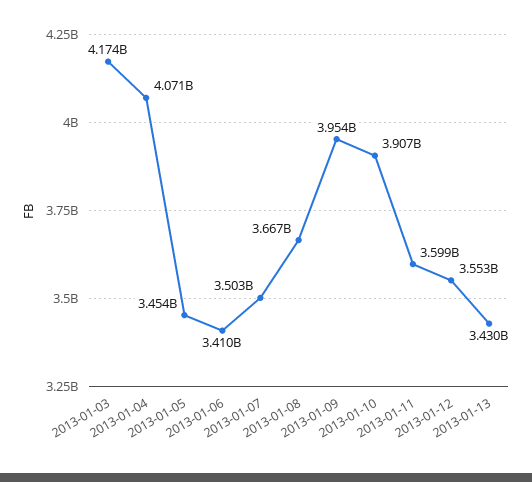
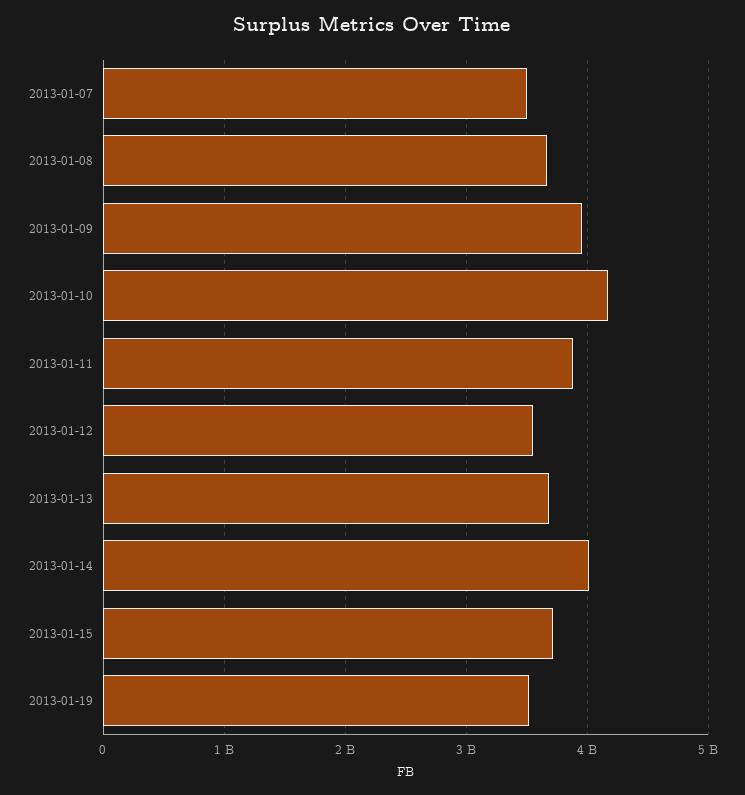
2013-01-03: 4174000000 -> none
2013-01-04: 4071000000 -> none
2013-01-05: 3454000000 -> none
2013-01-06: 3410000000 -> none
2013-01-10: 3907000000 -> 4200000000
2013-01-11: 3599000000 -> 3900000000
2013-01-13: 3430000000 -> 3700000000
2013-01-14: none -> 4000000000
2013-01-15: none -> 3700000000
2013-01-19: none -> 3500000000

